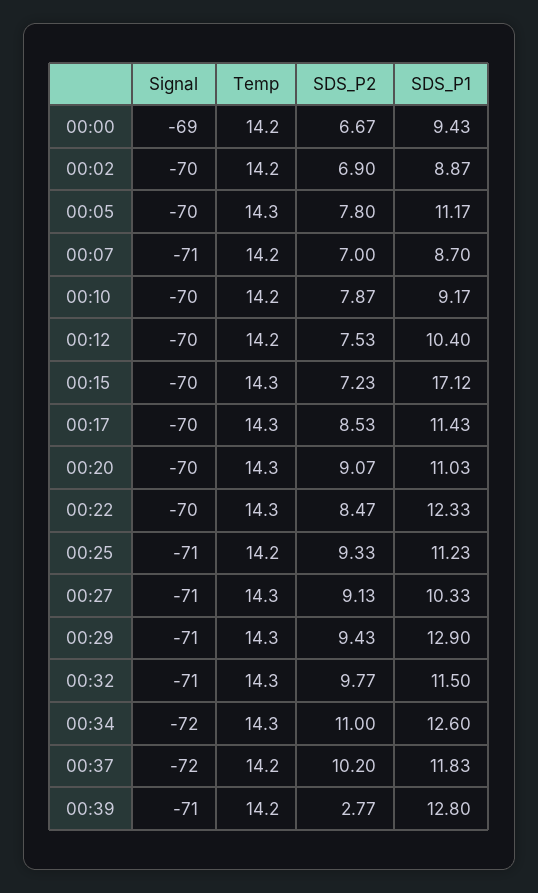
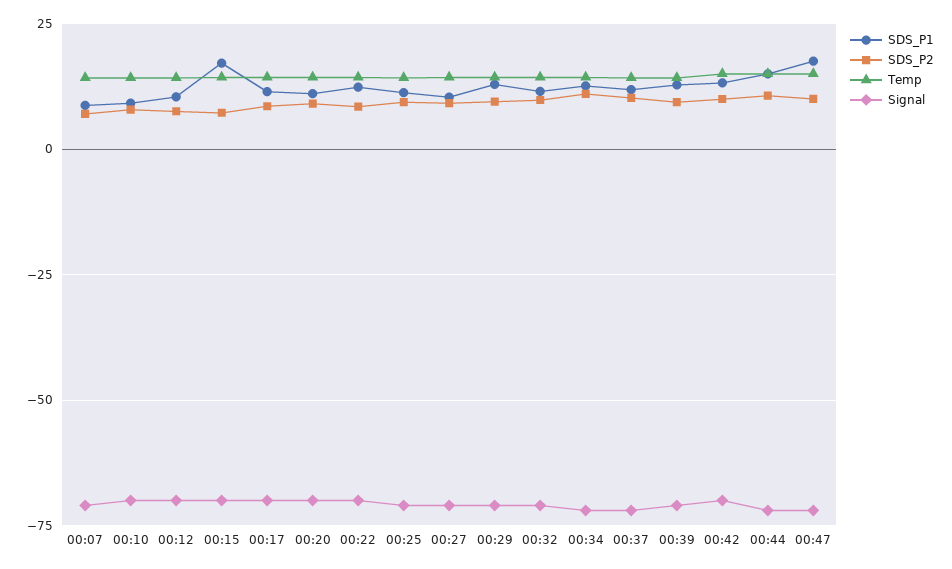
Signal, 00:00: -69 -> none
Temp, 00:00: 14.2 -> none
SDS_P2, 00:00: 6.67 -> none
SDS_P1, 00:00: 9.43 -> none
Signal, 00:02: -70 -> none
Temp, 00:02: 14.2 -> none
SDS_P2, 00:02: 6.9 -> none
SDS_P1, 00:02: 8.87 -> none
Signal, 00:05: -70 -> none
Temp, 00:05: 14.3 -> none
SDS_P2, 00:05: 7.8 -> none
SDS_P1, 00:05: 11.17 -> none
SDS_P2, 00:39: 2.77 -> 10
SDS_P1, 00:42: none -> 12.5
SDS_P2, 00:42: none -> 10
Temp, 00:42: none -> 15
Signal, 00:42: none -> -70
SDS_P1, 00:44: none -> 15
SDS_P2, 00:44: none -> 10
Temp, 00:44: none -> 15
Signal, 00:44: none -> -72.5
SDS_P1, 00:47: none -> 17.5
SDS_P2, 00:47: none -> 10
Temp, 00:47: none -> 15
Signal, 00:47: none -> -72.5

